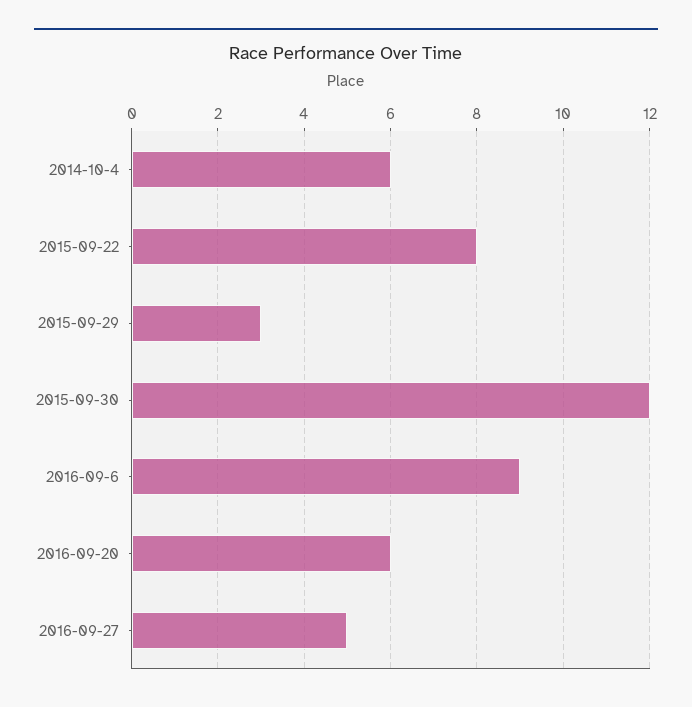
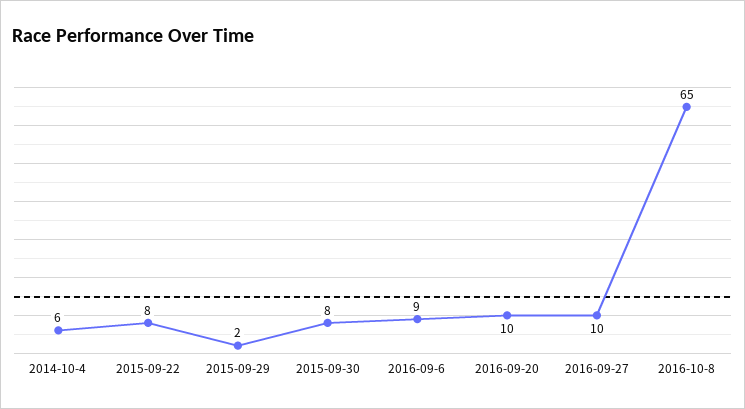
2015-09-29: 3 -> 2
2015-09-30: 12 -> 8
2016-09-20: 6 -> 10
2016-09-27: 5 -> 10
2016-10-8: none -> 65

